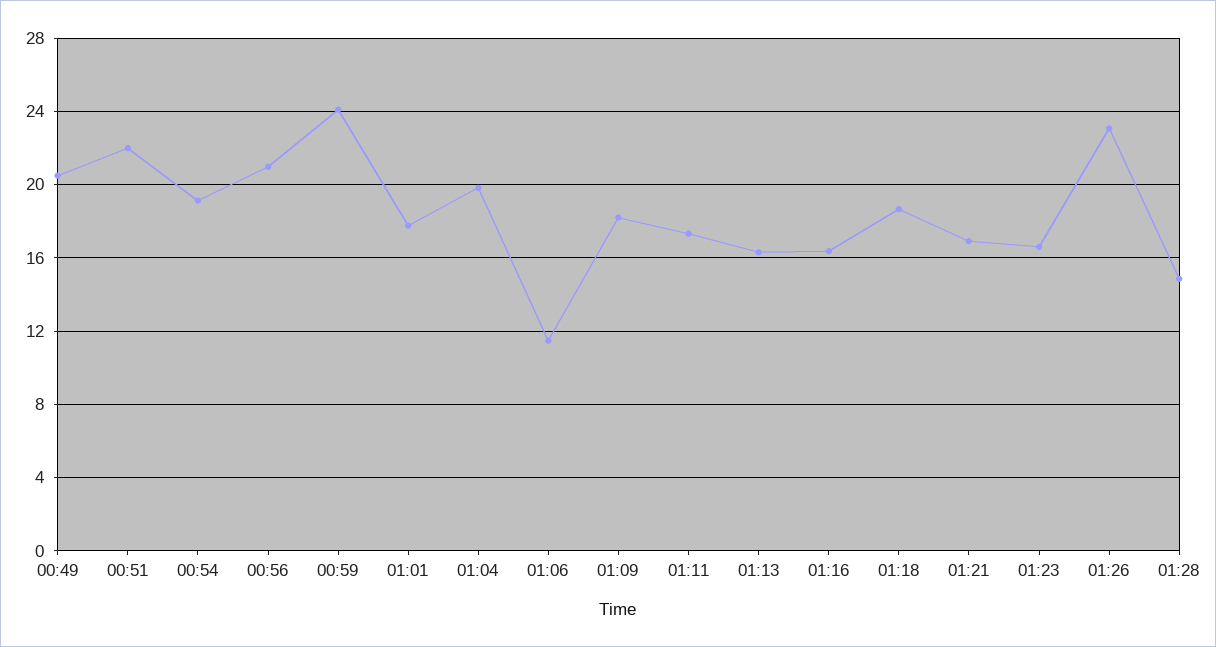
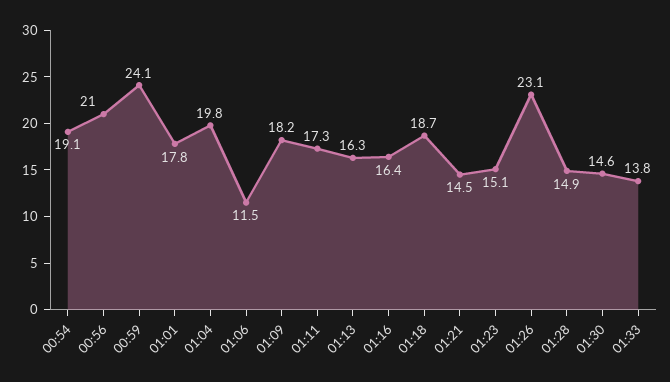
00:49: 20.5 -> none
00:51: 22 -> none
01:21: 17 -> 14.5
01:23: 16.5 -> 15.1
01:30: none -> 14.6
01:33: none -> 13.8

